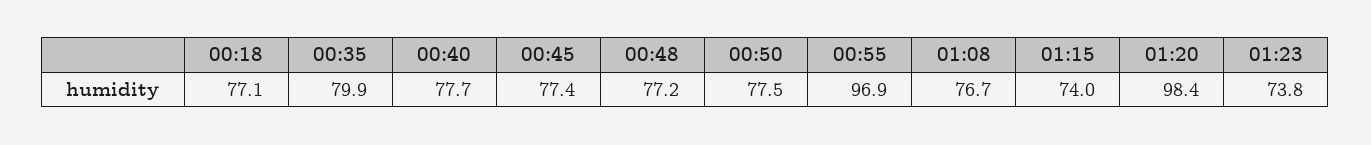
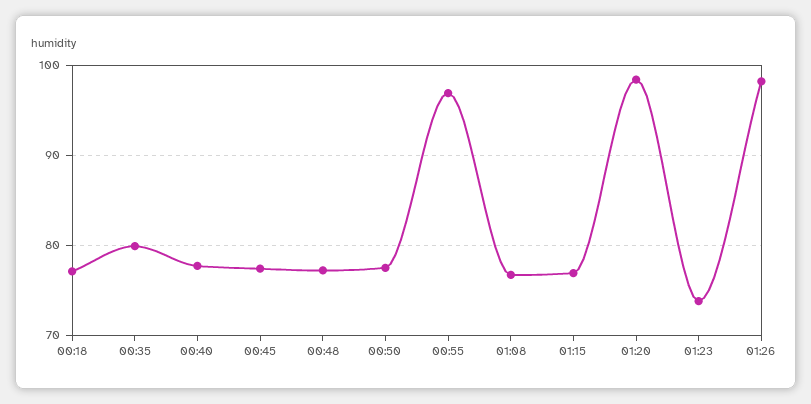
01:15: 74 -> 77
01:26: none -> 98

